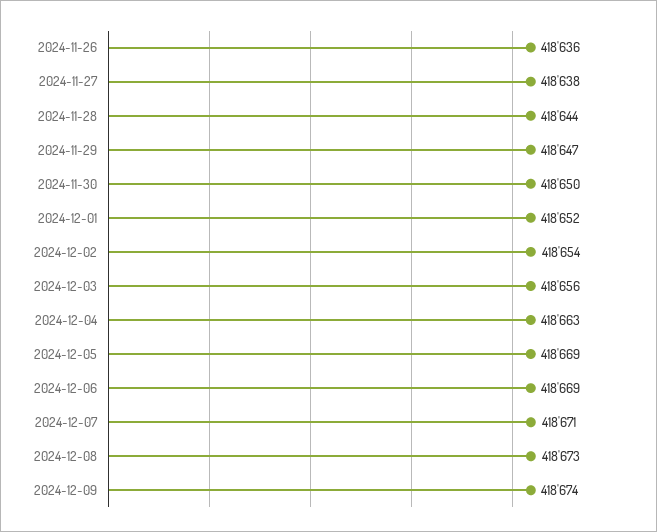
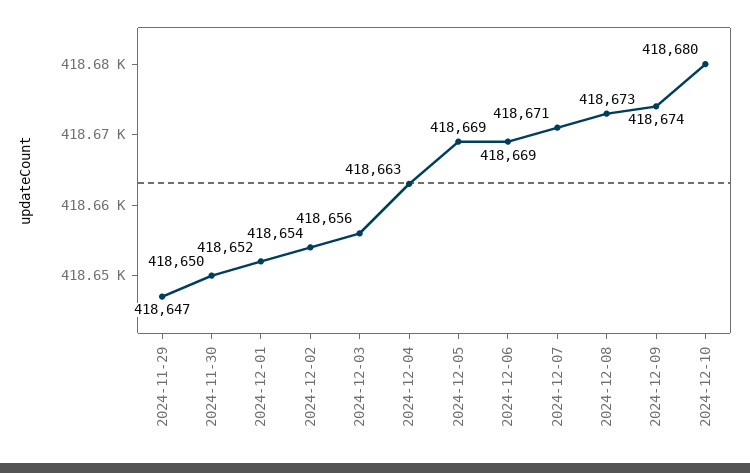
2024-11-26: 418636 -> none
2024-11-27: 418638 -> none
2024-11-28: 418644 -> none
2024-12-10: none -> 418680

